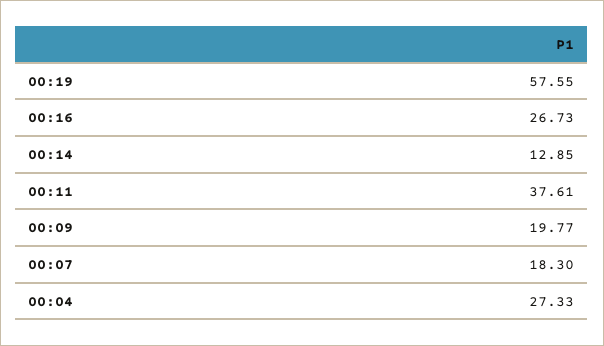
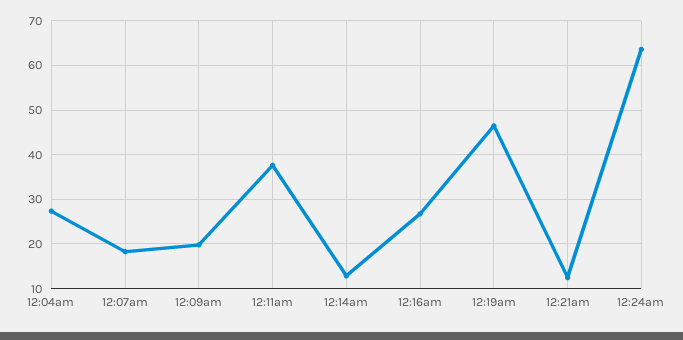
00:19: 57.55 -> 46
12:21am: none -> 12
12:24am: none -> 64

